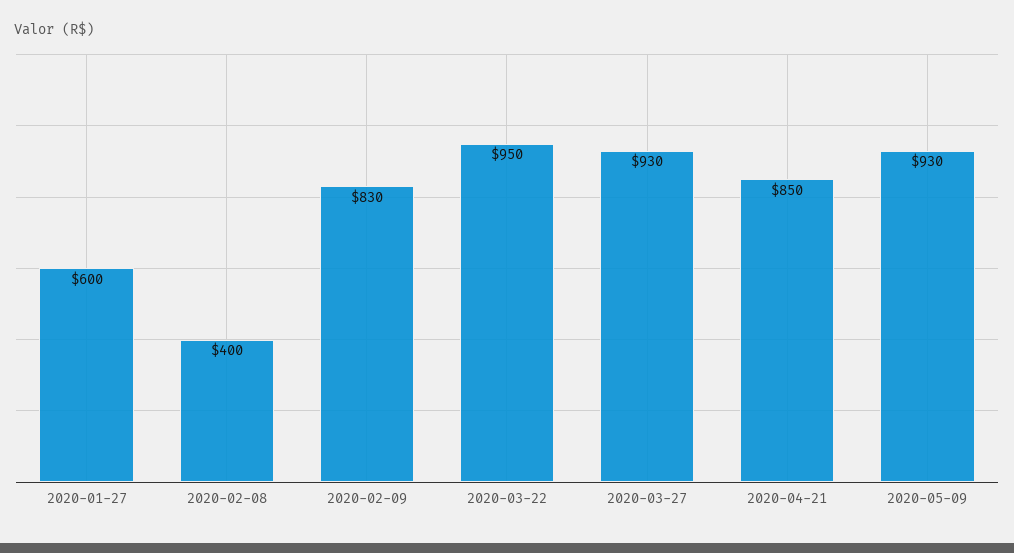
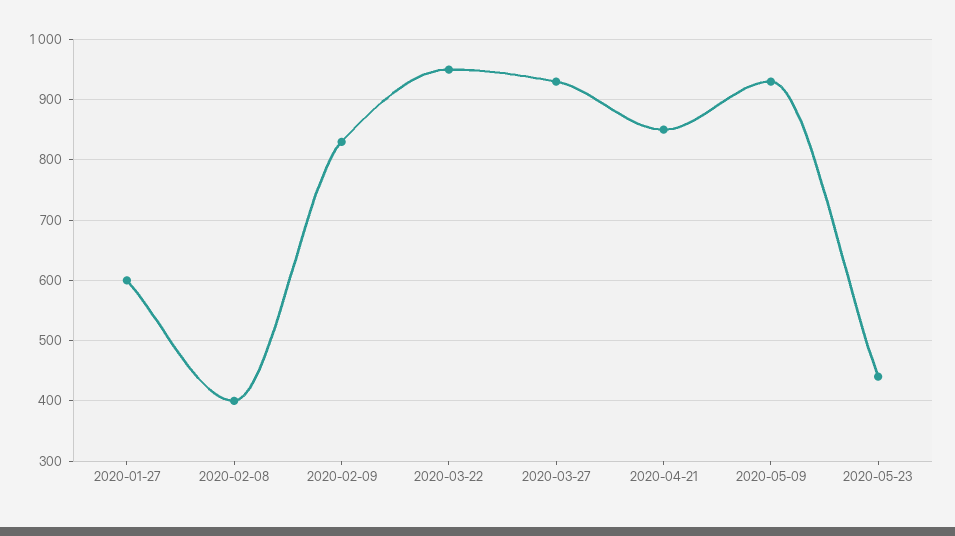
2020-05-23: none -> 440

